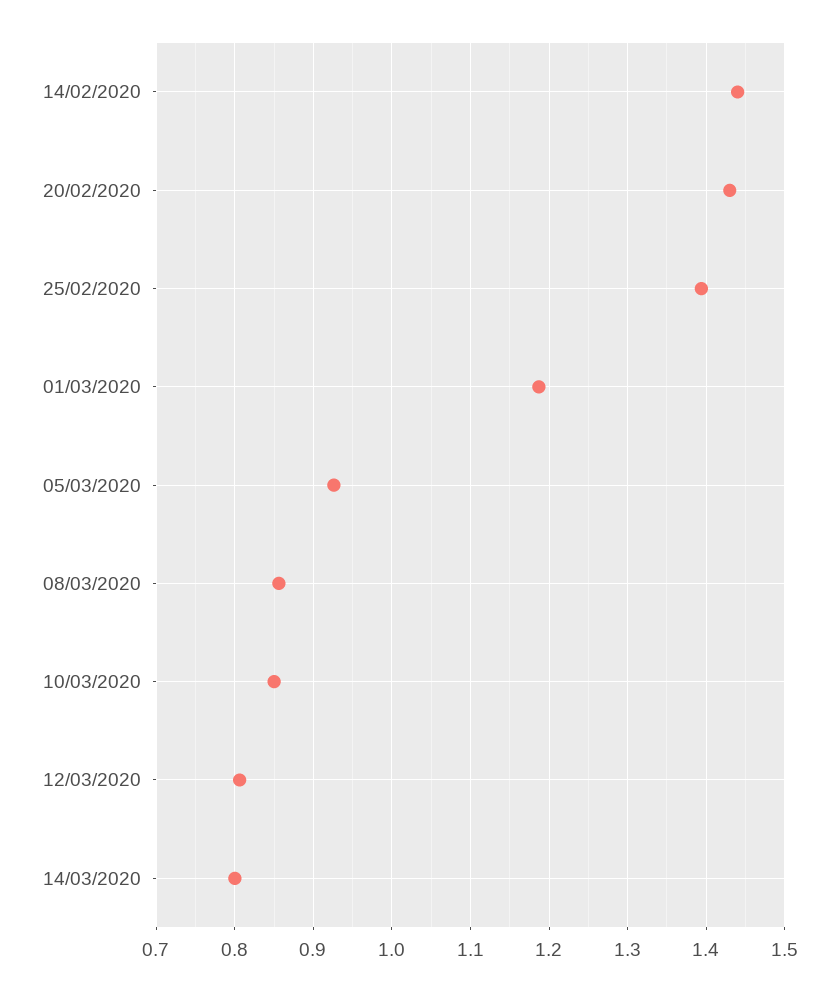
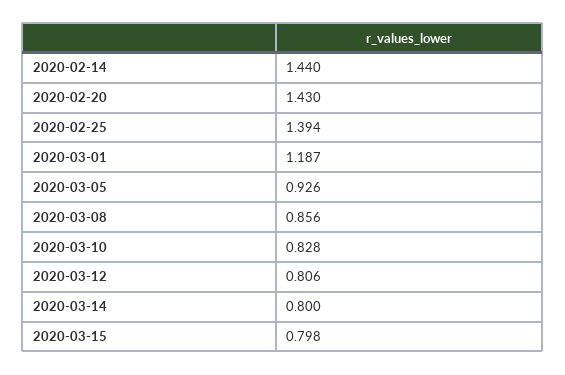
10/03/2020: 0.85 -> 0.828
2020-03-15: none -> 0.798

